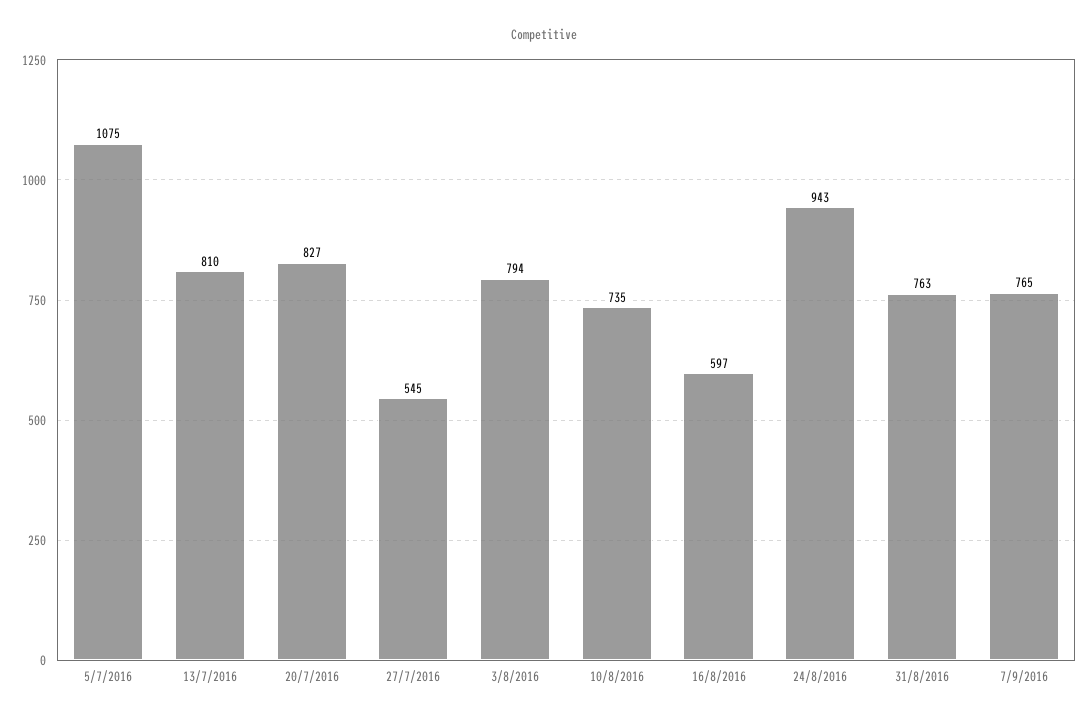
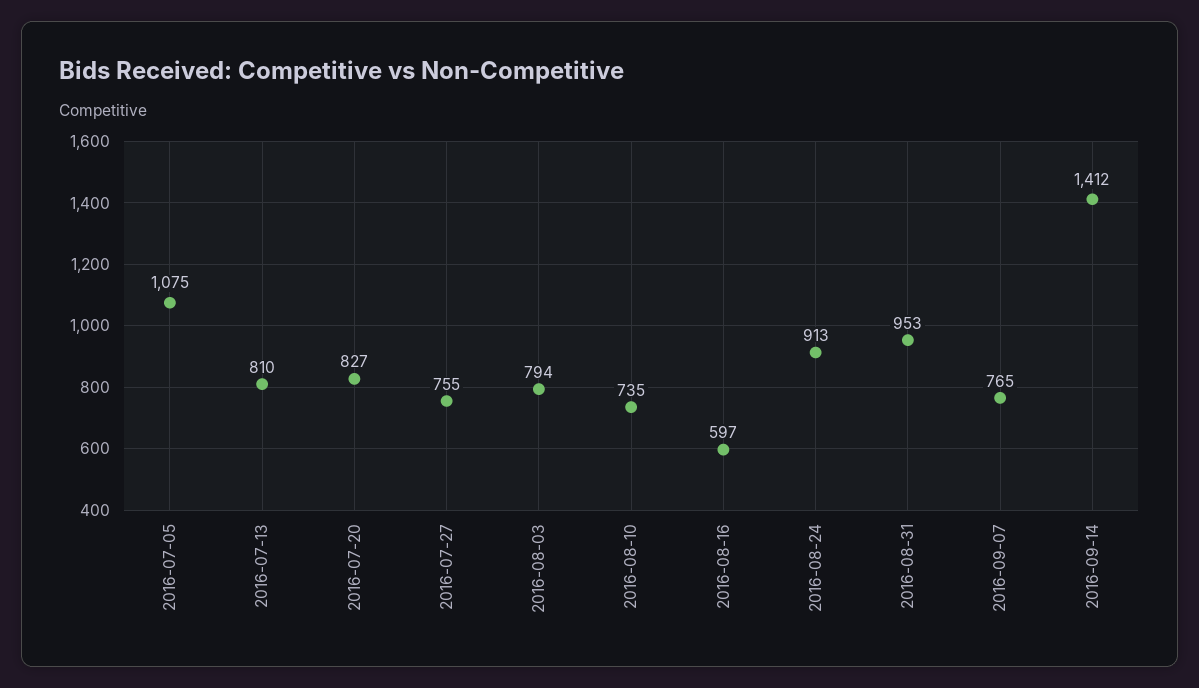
27/7/2016: 545 -> 755
24/8/2016: 943 -> 913
31/8/2016: 763 -> 953
2016-09-14: none -> 1412

